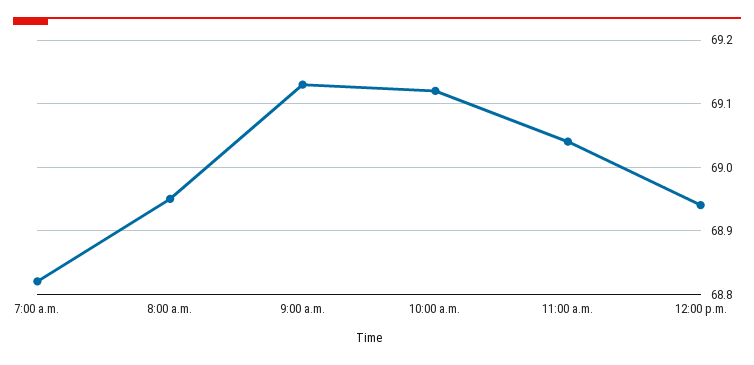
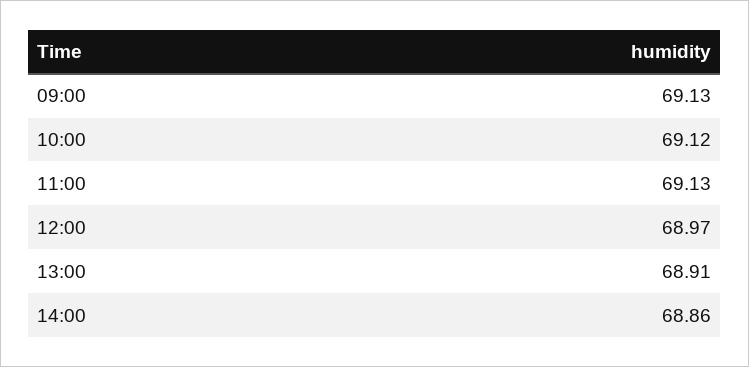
7:00 a.m.: 68.82 -> none
8:00 a.m.: 68.95 -> none
11:00 a.m.: 69.04 -> 69.13
12:00 p.m.: 68.94 -> 68.97
13:00: none -> 68.91
14:00: none -> 68.86

